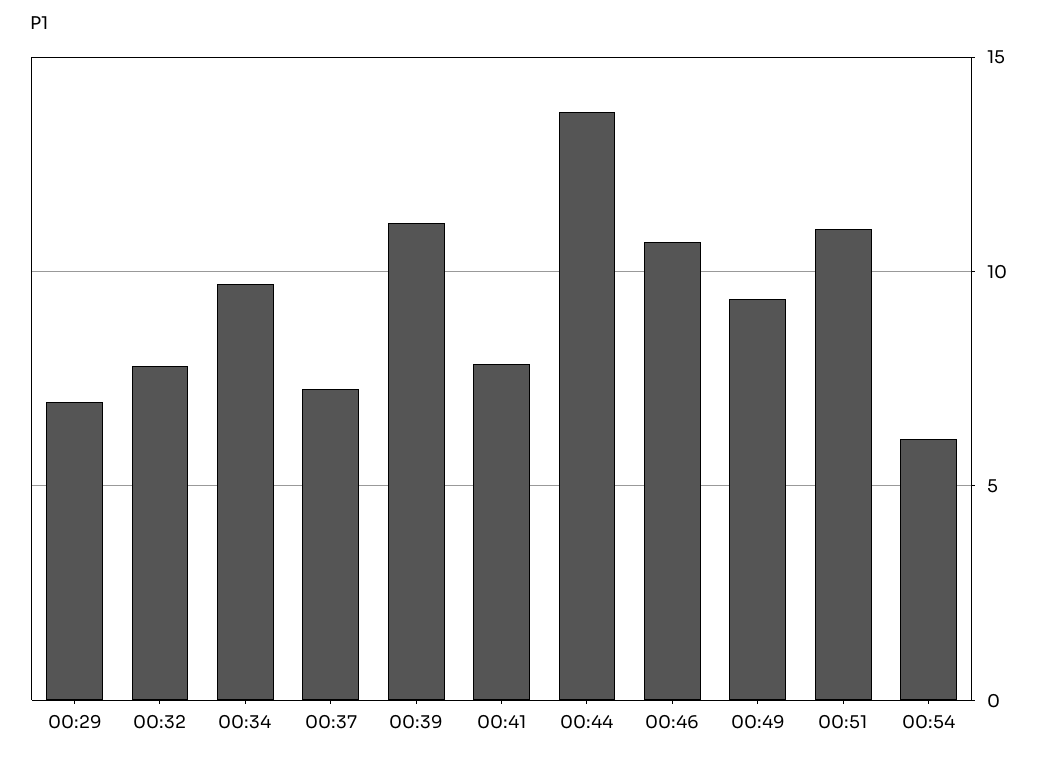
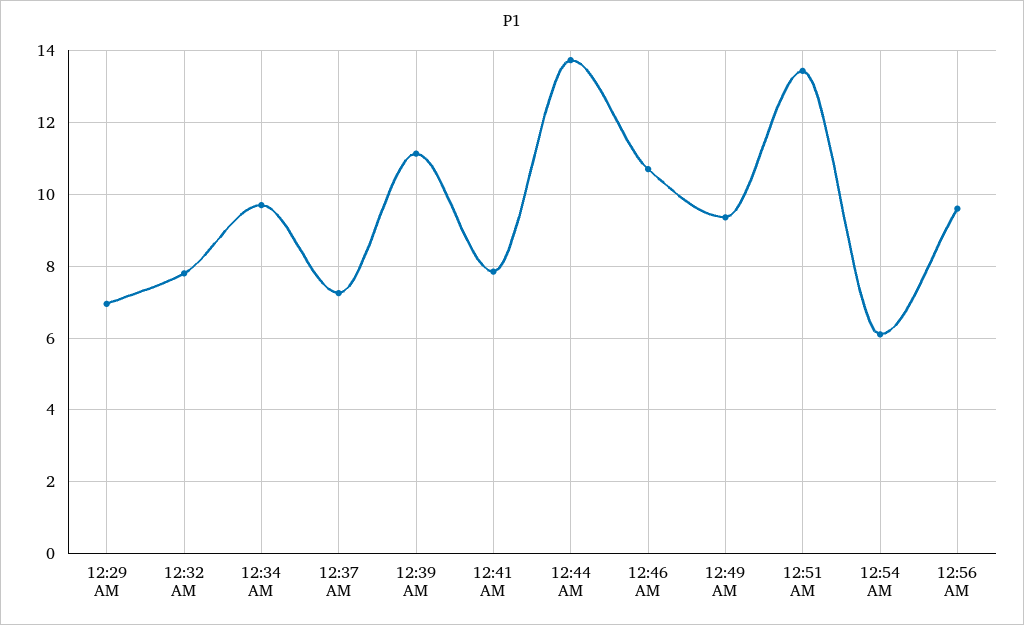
00:51: 11 -> 13.4
12:56 AM: none -> 9.6

